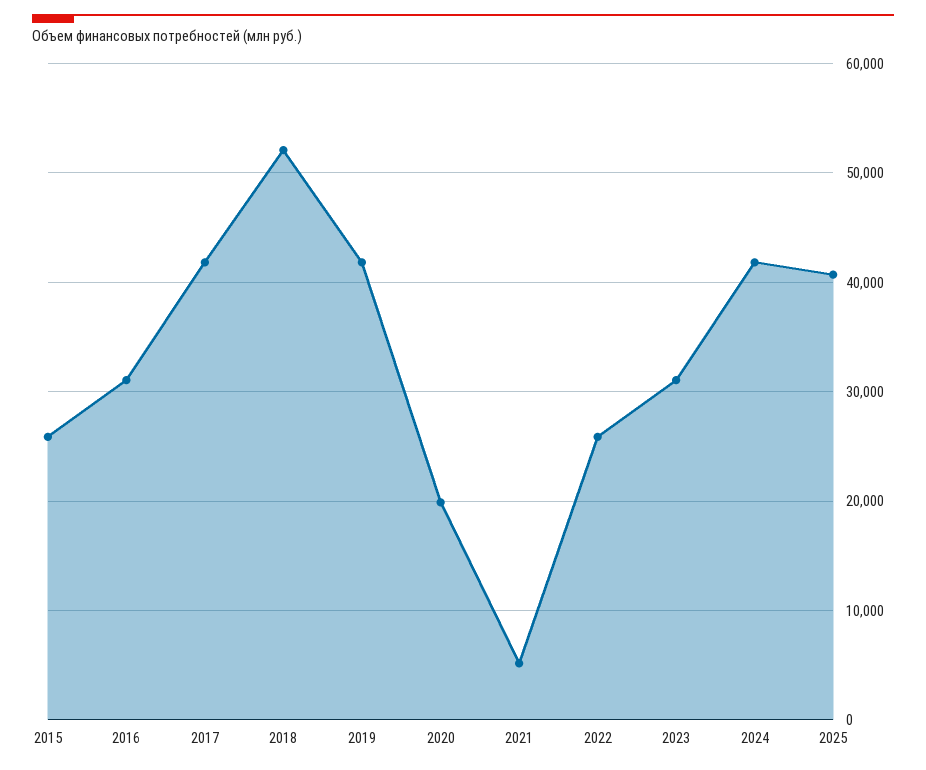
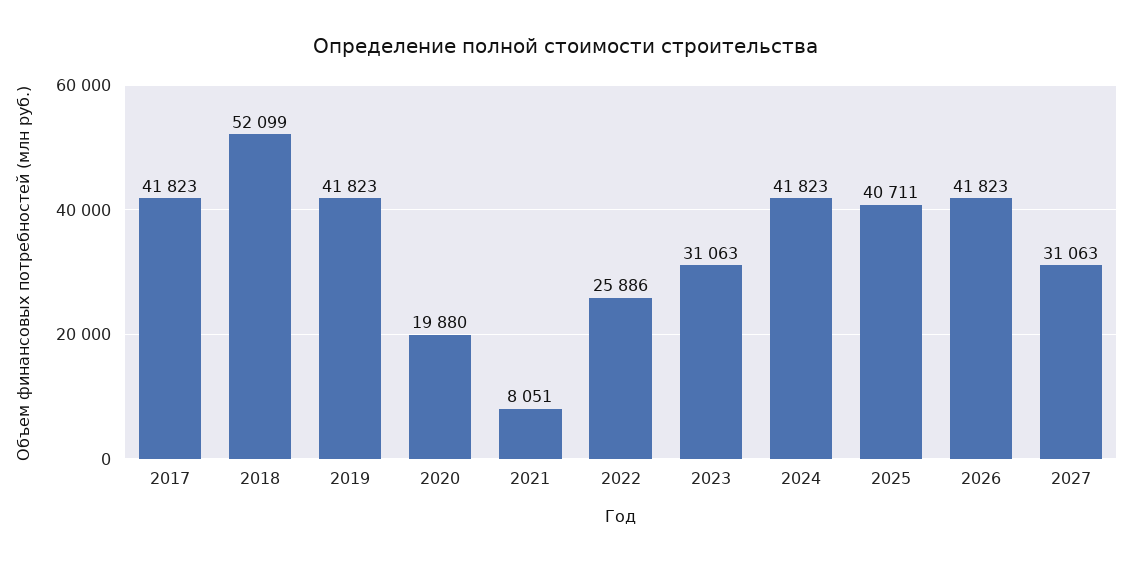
2015: 26000 -> none
2016: 31000 -> none
2021: 5000 -> 8051
2026: none -> 41823
2027: none -> 31063

